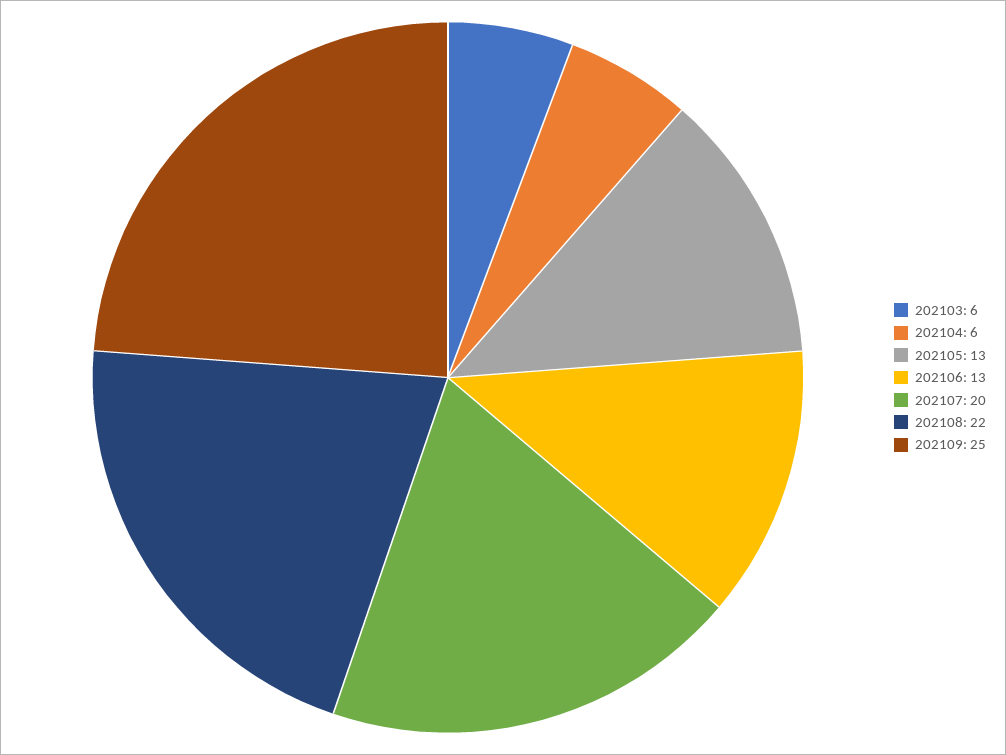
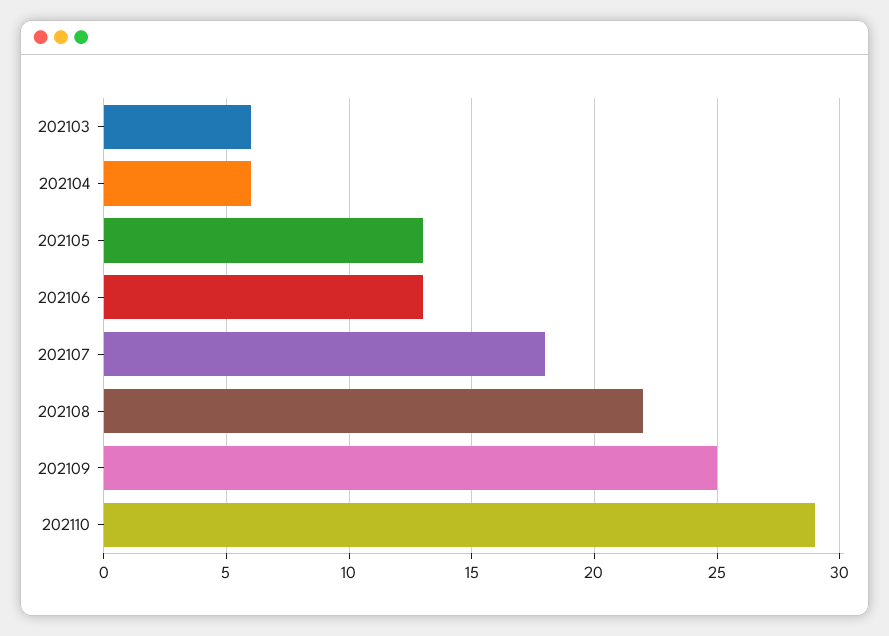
202107: 20 -> 18
202110: none -> 29

